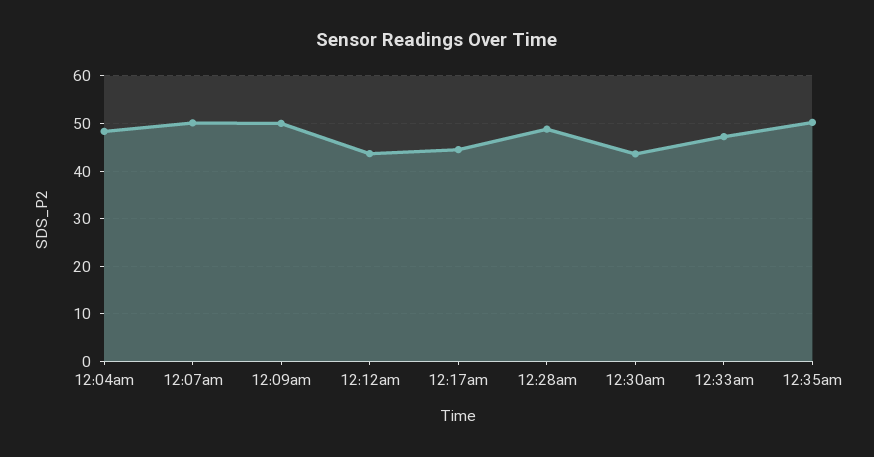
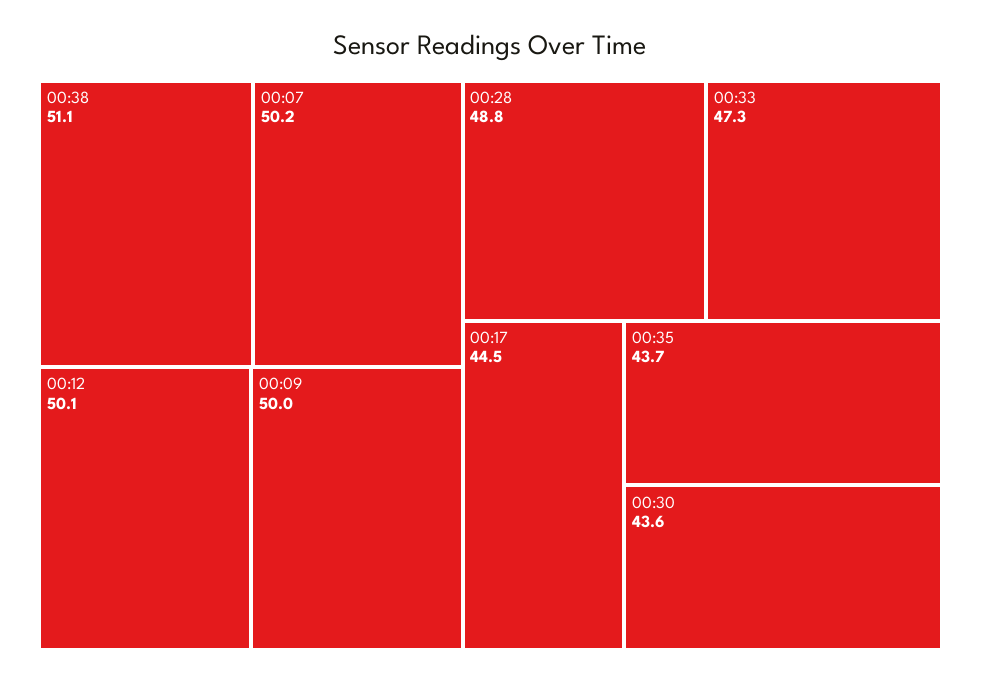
12:04am: 48 -> none
12:12am: 44 -> 50.1
12:35am: 50 -> 43.7
00:38: none -> 51.1

